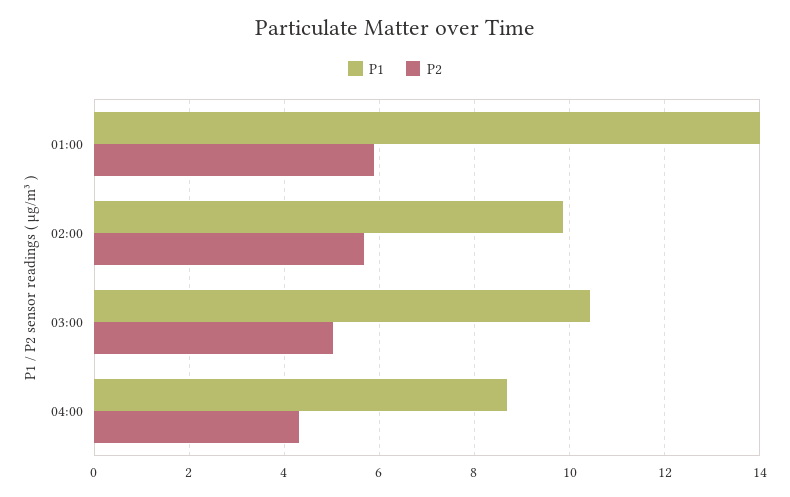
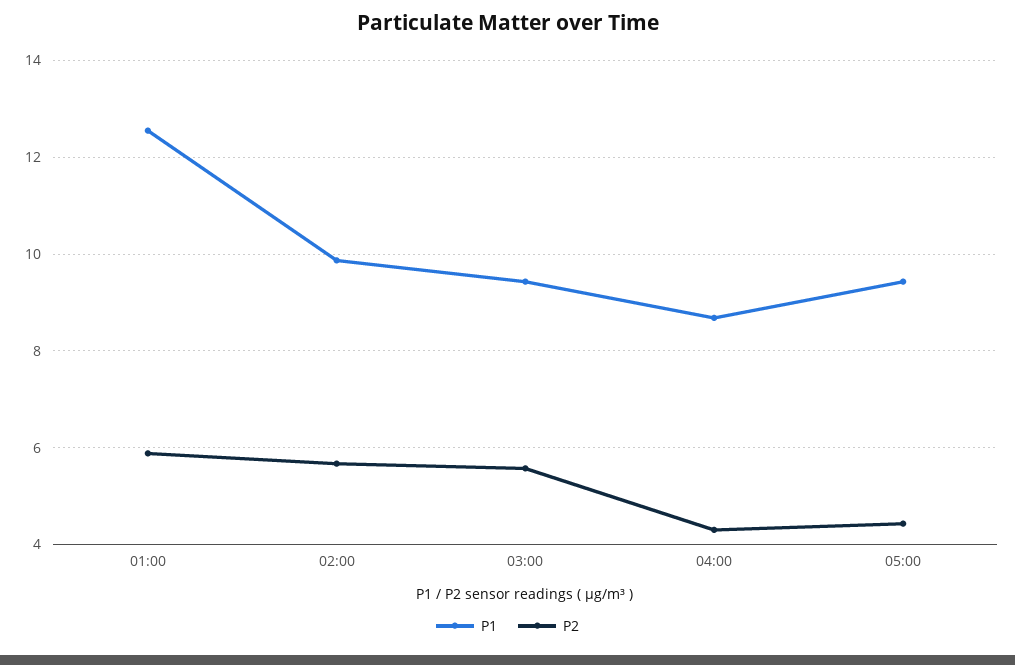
P1, 01:00: 14 -> 12.6
P1, 03:00: 10.4 -> 9.4
P2, 03:00: 5 -> 5.6
P1, 05:00: none -> 9.4
P2, 05:00: none -> 4.4

